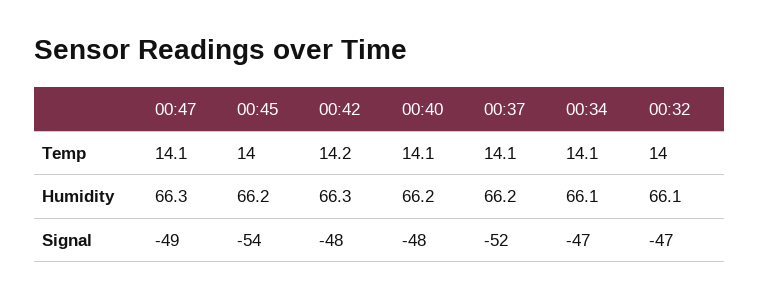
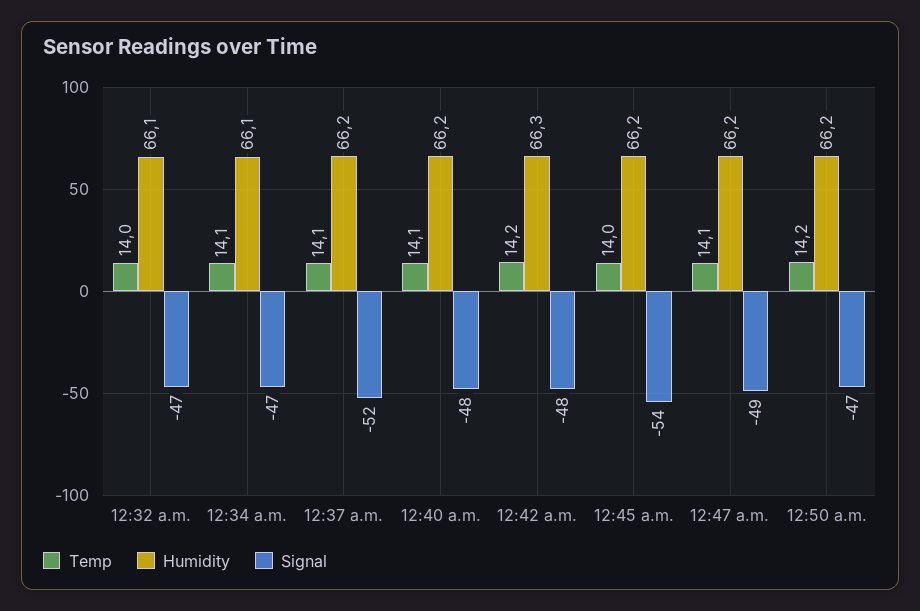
Humidity, 00:47: 66.3 -> 66.2
Temp, 12:50 a.m.: none -> 14.2
Humidity, 12:50 a.m.: none -> 66.2
Signal, 12:50 a.m.: none -> -47

